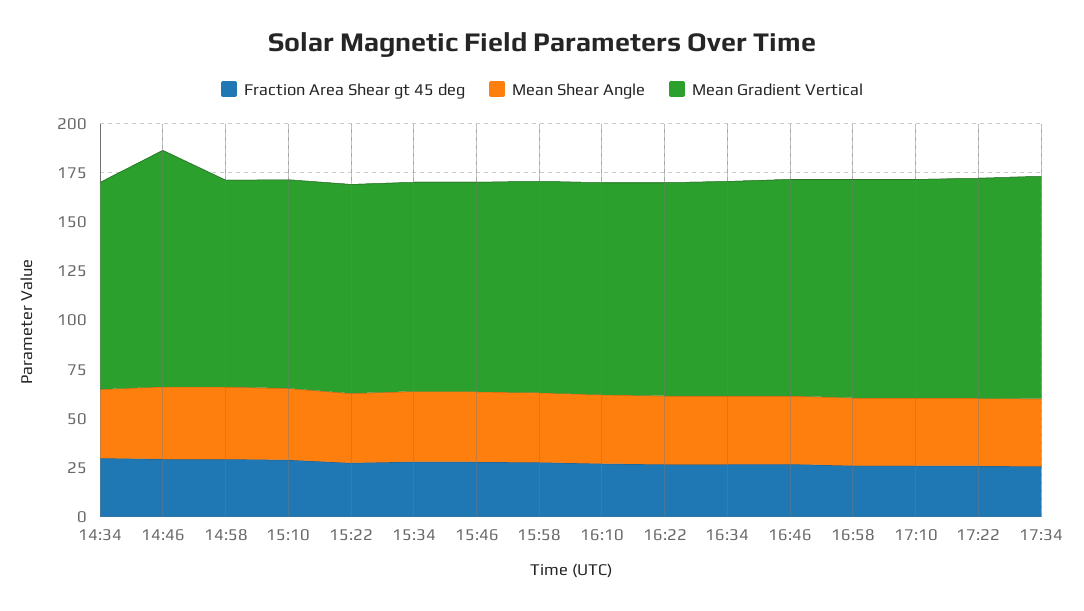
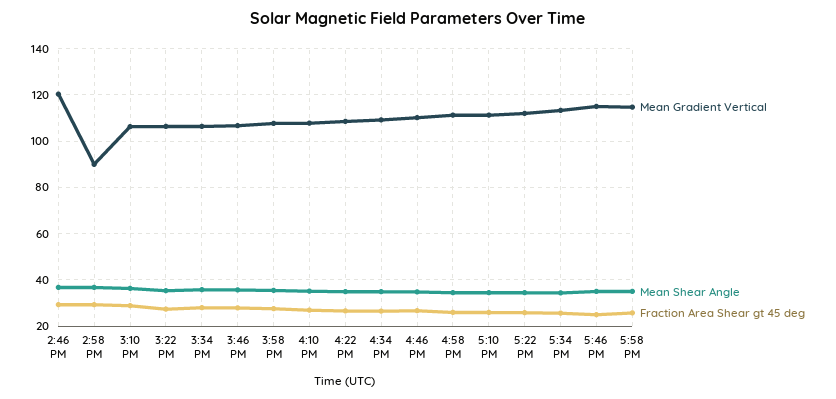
Fraction Area Shear gt 45 deg, 14:34: 30 -> none
Mean Shear Angle, 14:34: 35 -> none
Mean Gradient Vertical, 14:34: 105 -> none
Mean Gradient Vertical, 14:58: 105 -> 90
Mean Gradient Vertical, 5:46 PM: none -> 115
Mean Shear Angle, 5:46 PM: none -> 35
Fraction Area Shear gt 45 deg, 5:46 PM: none -> 25
Mean Gradient Vertical, 5:58 PM: none -> 115
Mean Shear Angle, 5:58 PM: none -> 35
Fraction Area Shear gt 45 deg, 5:58 PM: none -> 25

